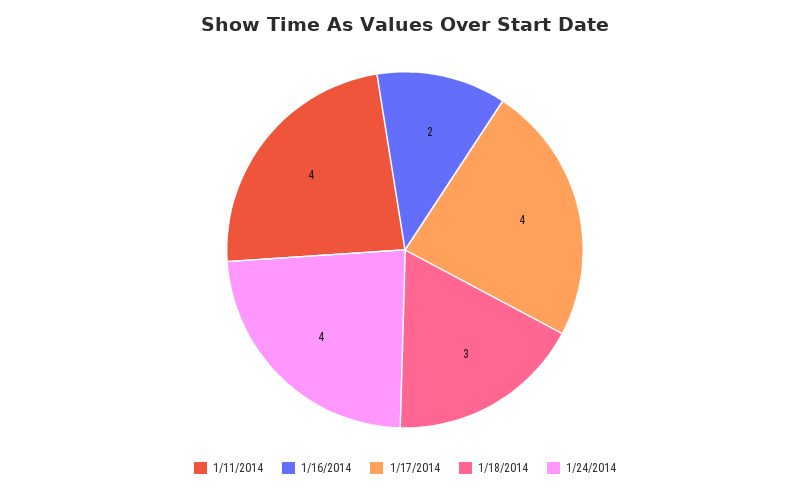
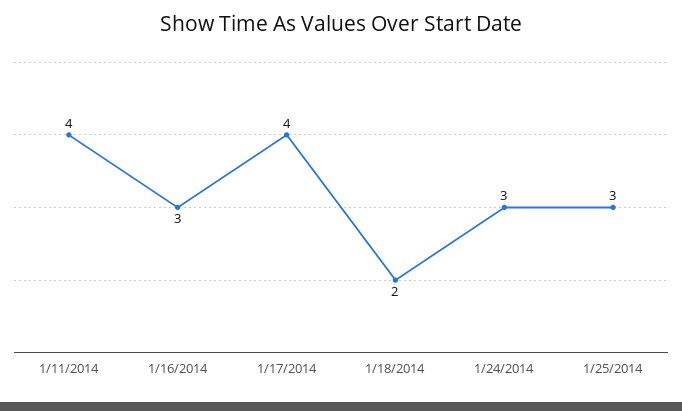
1/16/2014: 2 -> 3
1/18/2014: 3 -> 2
1/24/2014: 4 -> 3
1/25/2014: none -> 3

